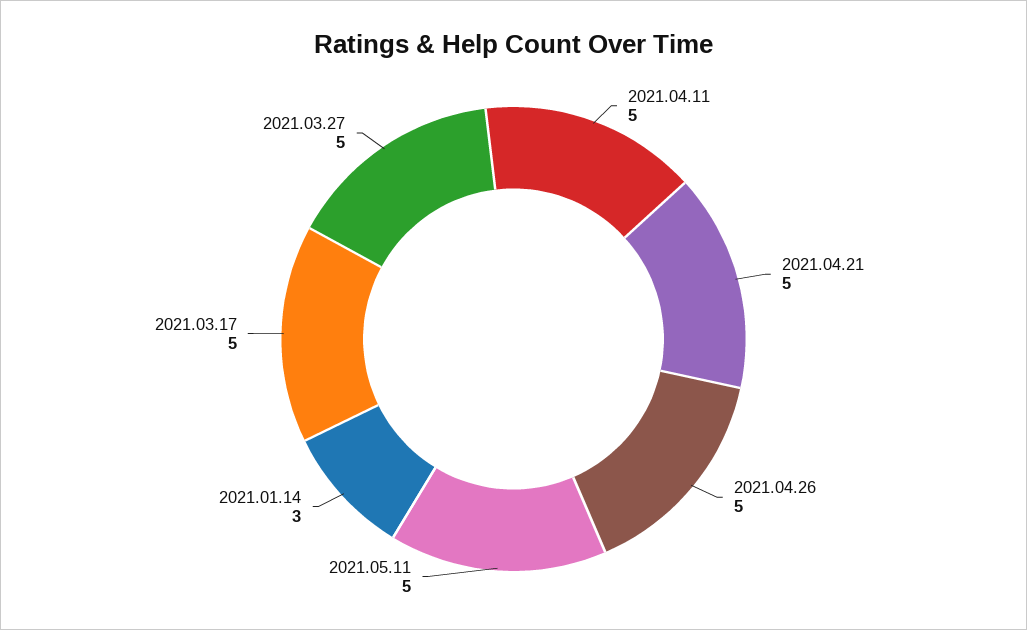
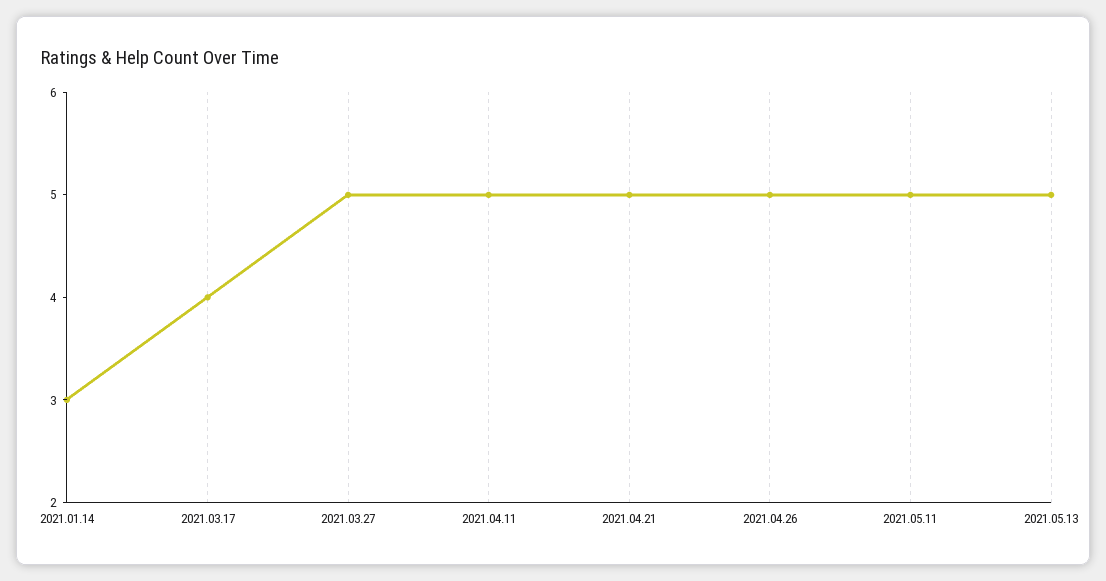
2021.03.17: 5 -> 4
2021.05.13: none -> 5

